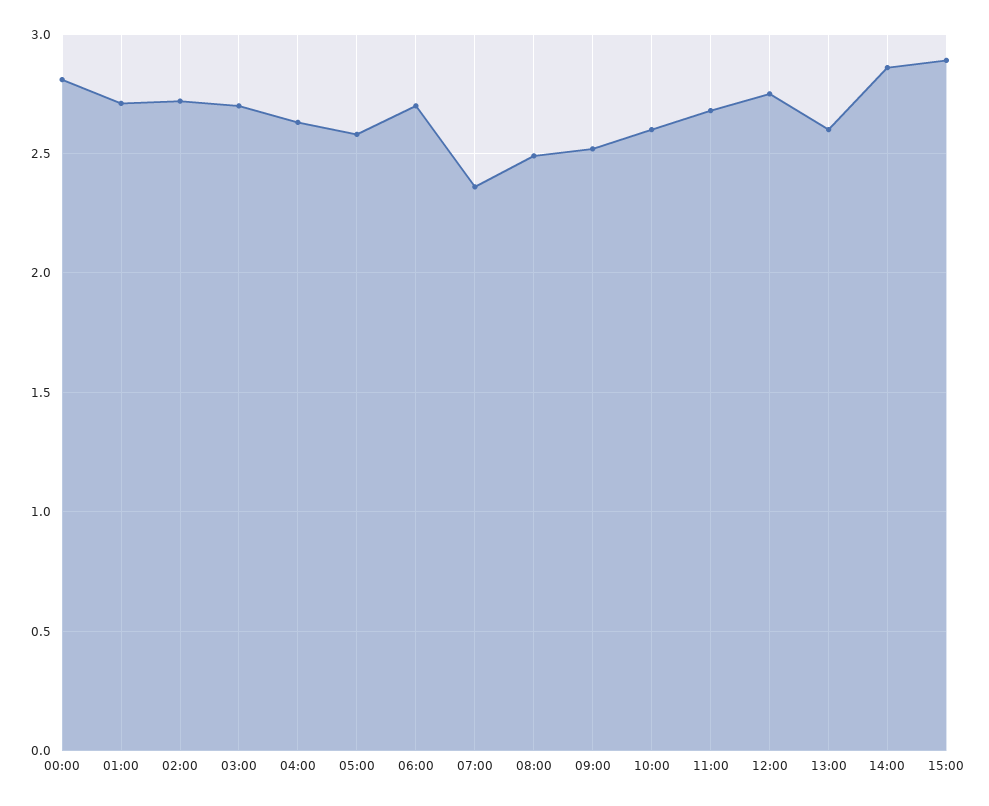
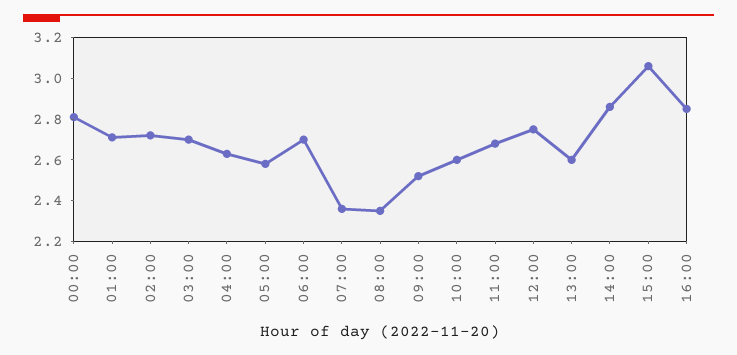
08:00: 2.5 -> 2.35
15:00: 2.9 -> 3.05
16:00: none -> 2.85

